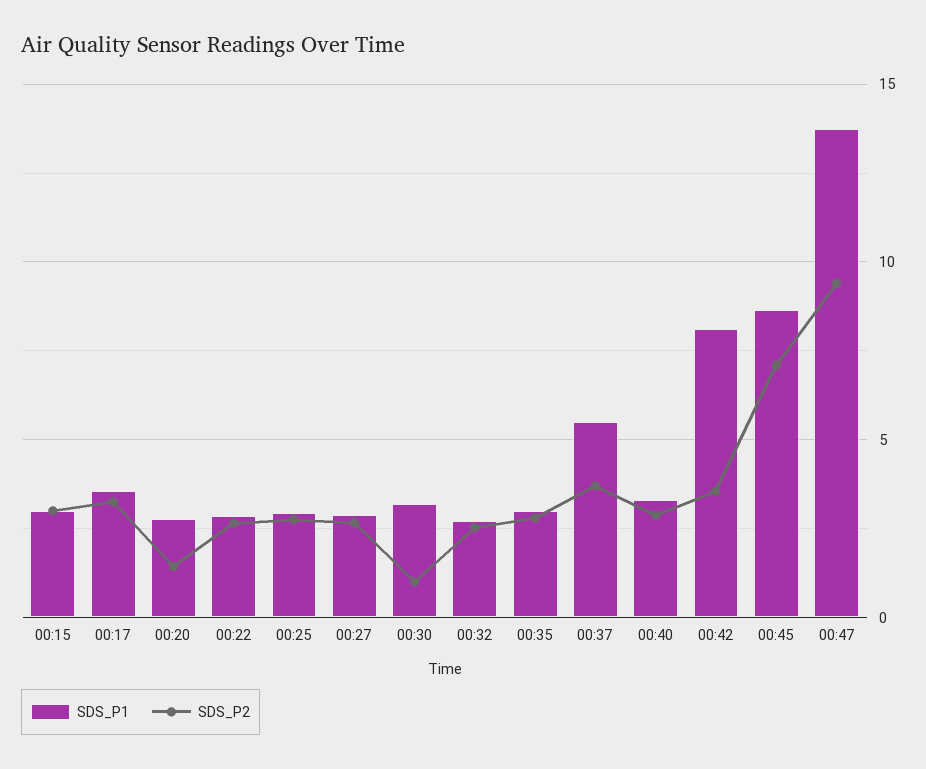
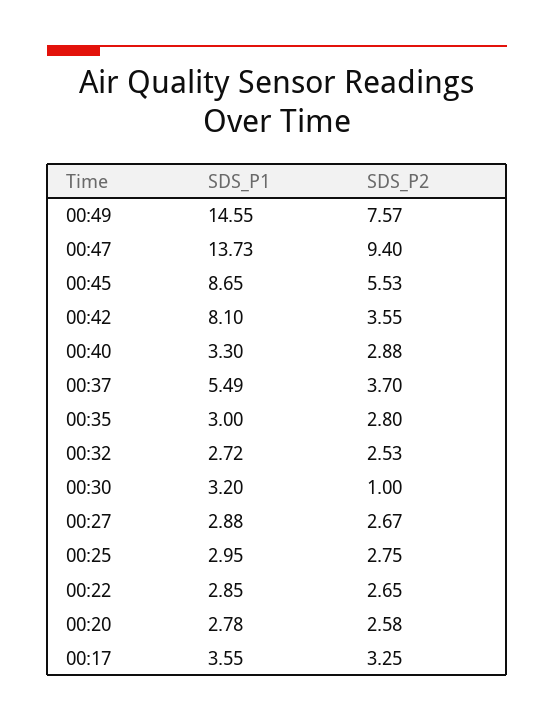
SDS_P1, 00:15: 3 -> none
SDS_P2, 00:15: 3 -> none
SDS_P2, 00:20: 1.5 -> 2.58
SDS_P2, 00:45: 7 -> 5.53
SDS_P1, 00:49: none -> 14.55
SDS_P2, 00:49: none -> 7.57

